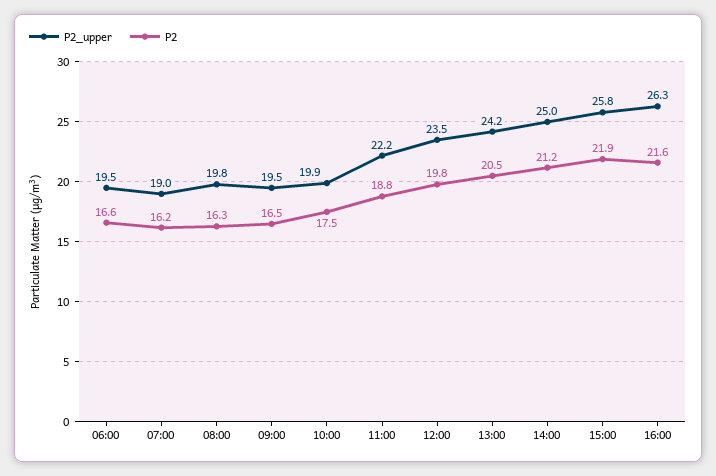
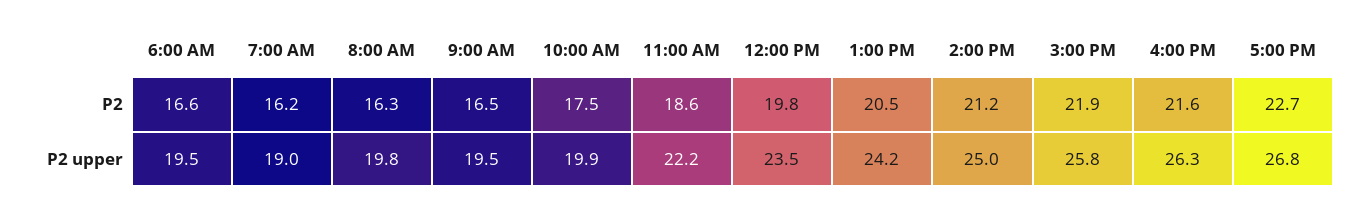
P2, 11:00: 18.8 -> 18.6
P2, 5:00 PM: none -> 22.7
P2_upper, 5:00 PM: none -> 26.8

